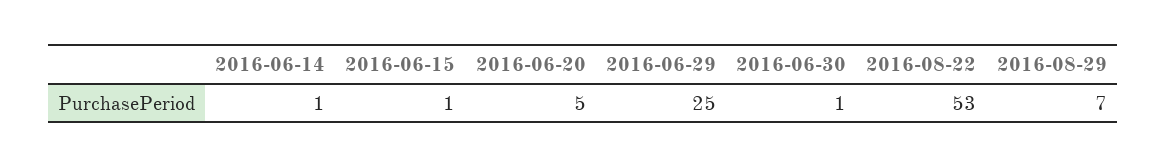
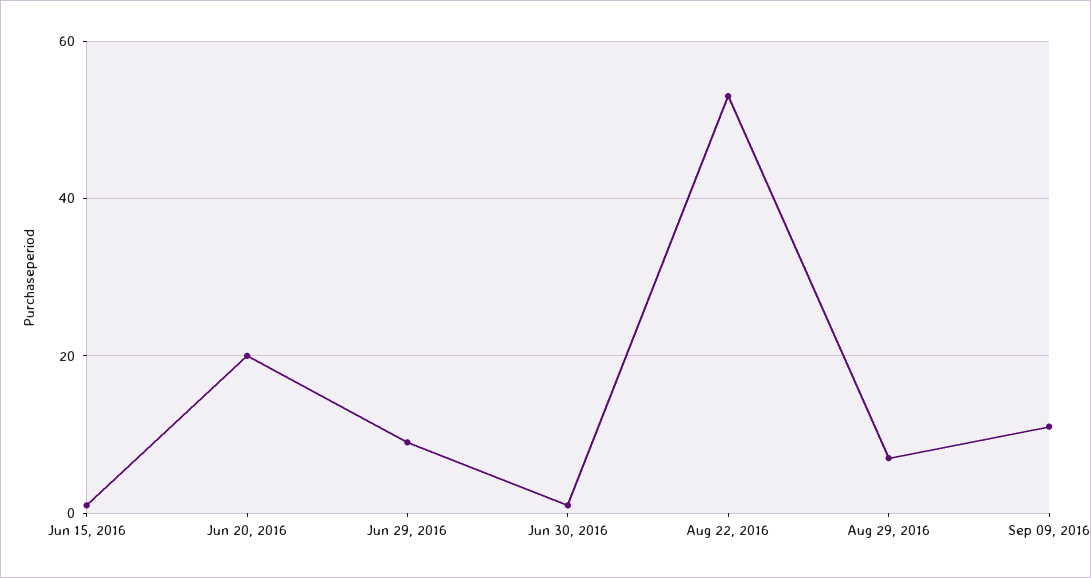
2016-06-14: 1 -> none
2016-06-20: 5 -> 20
2016-06-29: 25 -> 10
Sep 09, 2016: none -> 10

